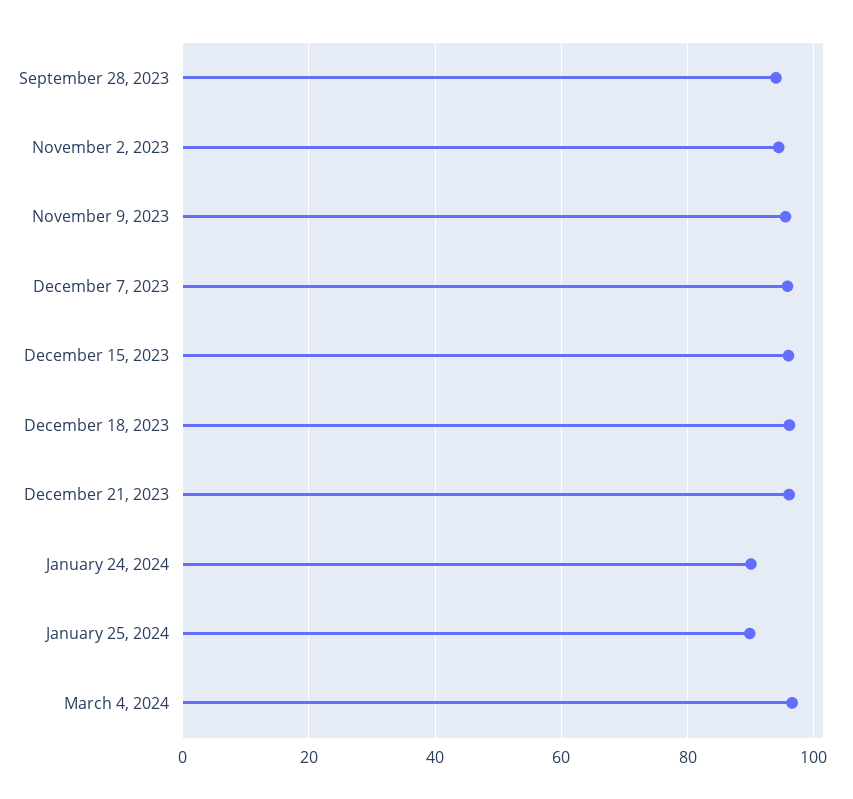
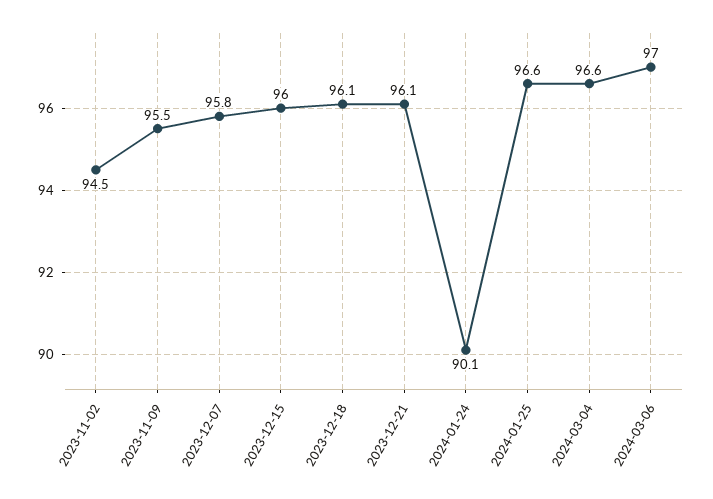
September 28, 2023: 94 -> none
January 25, 2024: 90 -> 96.6
2024-03-06: none -> 97

